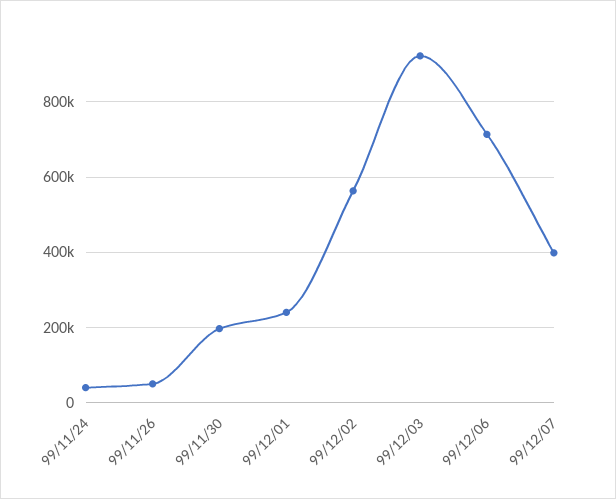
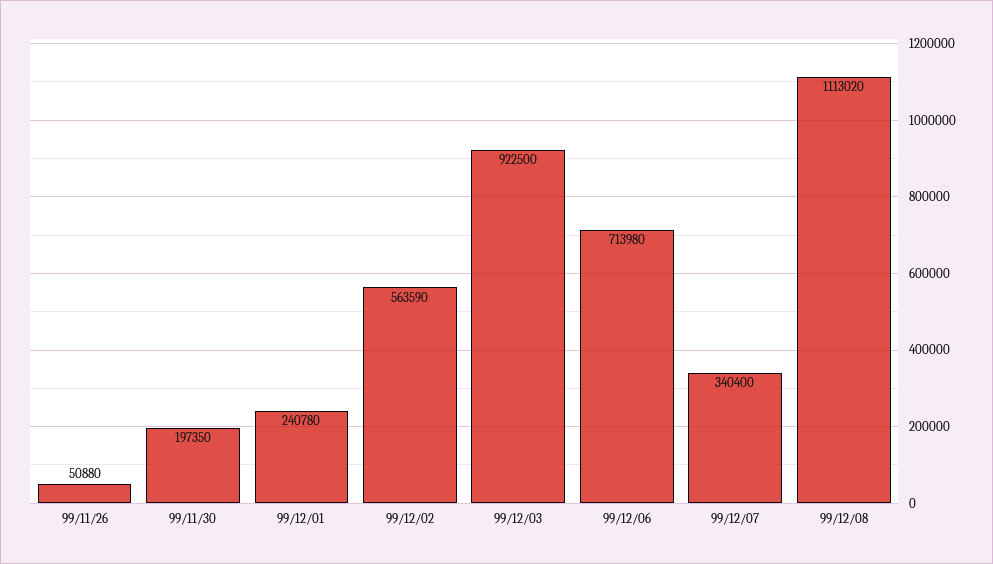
99/11/24: 40000 -> none
99/12/07: 400000 -> 340400
99/12/08: none -> 1113020

